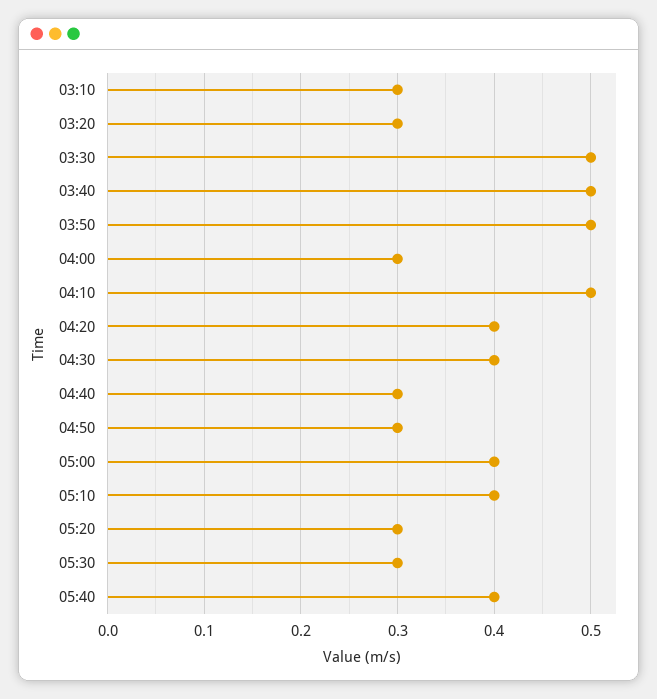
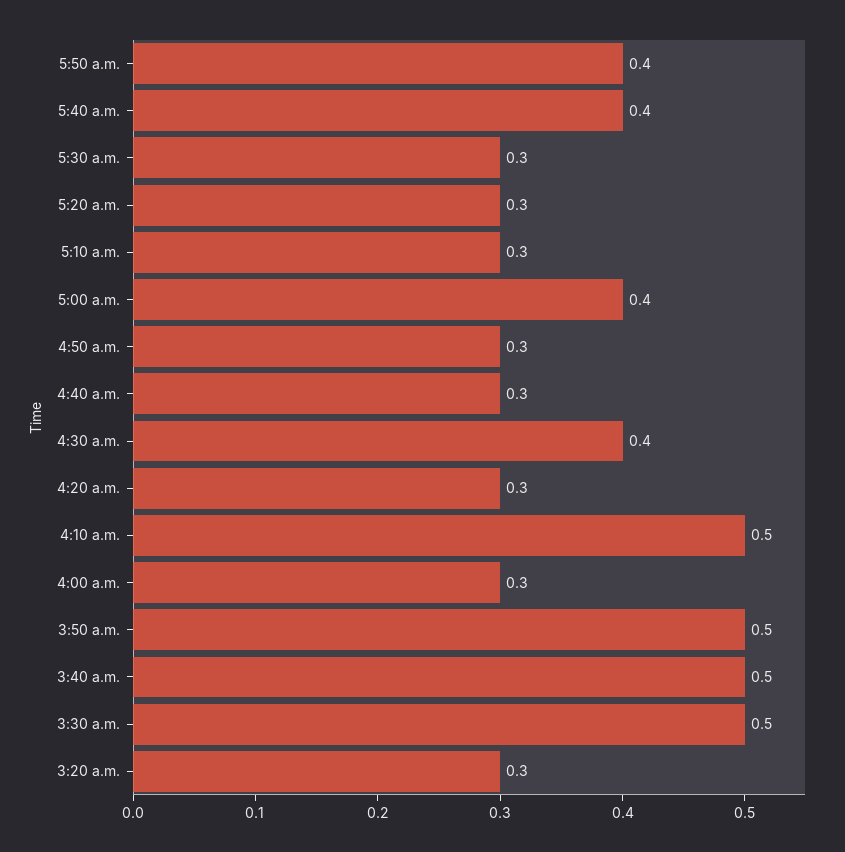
03:10: 0.3 -> none
04:20: 0.4 -> 0.3
05:10: 0.4 -> 0.3
5:50 a.m.: none -> 0.4

